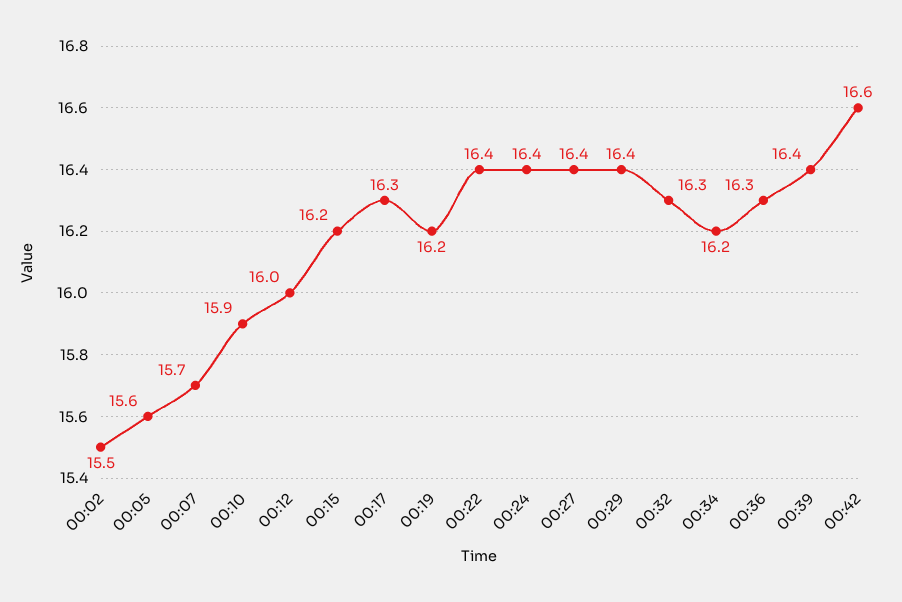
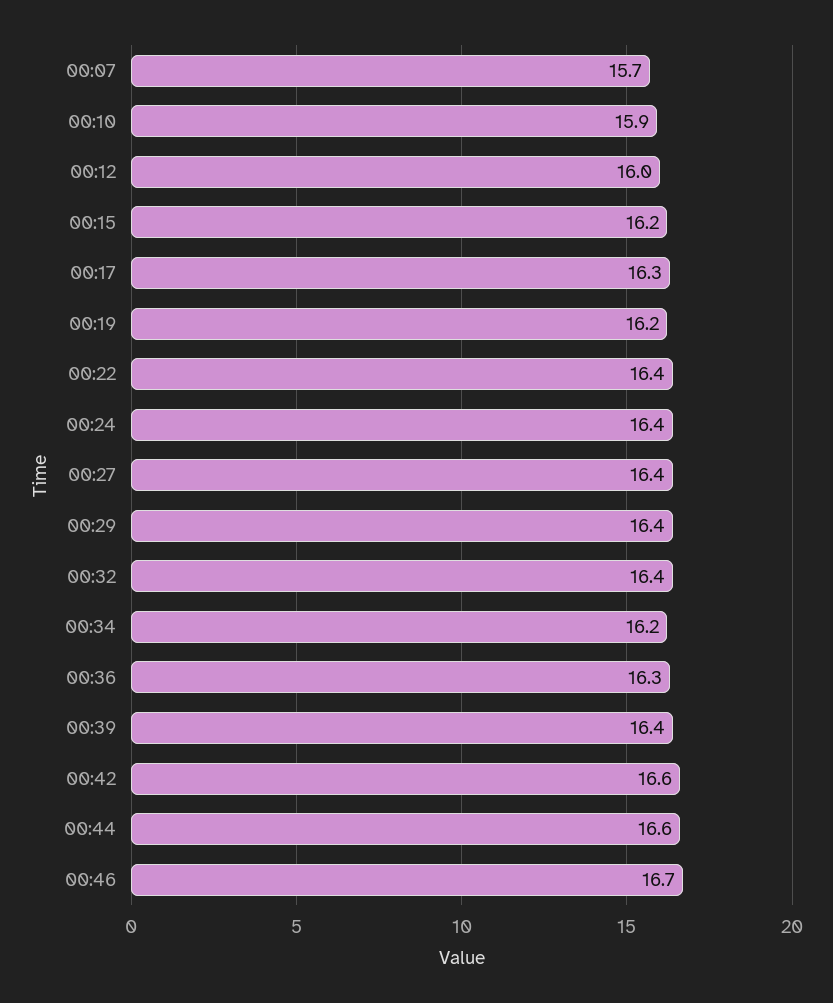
00:02: 15.5 -> none
00:05: 15.6 -> none
00:32: 16.3 -> 16.4
00:44: none -> 16.6
00:46: none -> 16.7

